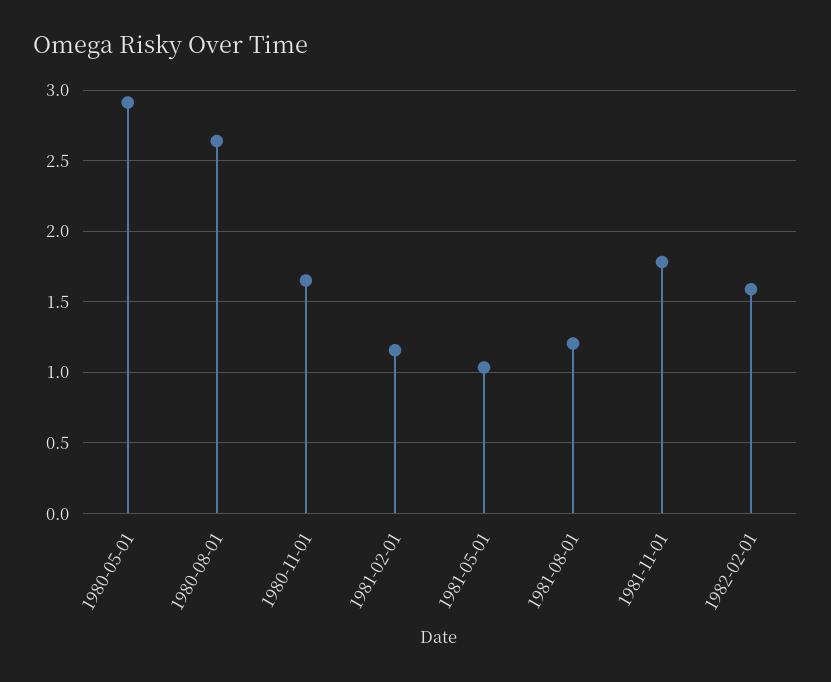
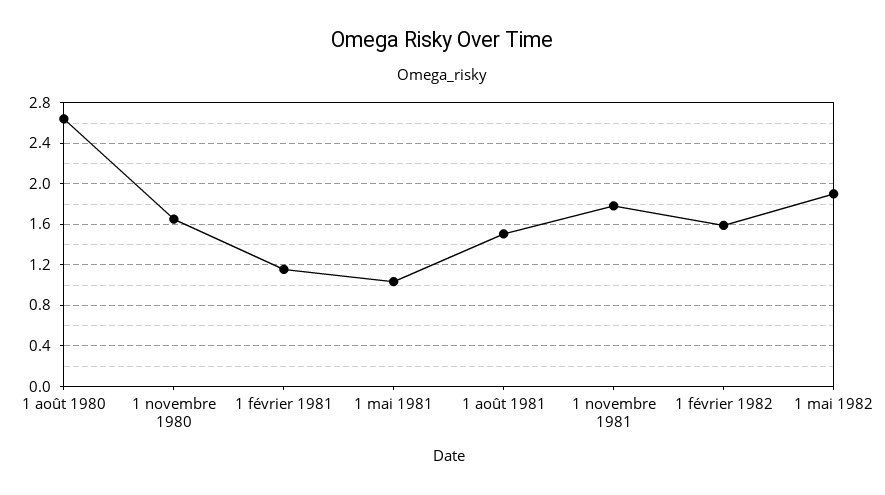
1980-05-01: 2.9 -> none
1981-08-01: 1.2 -> 1.5
1 mai 1982: none -> 1.9

